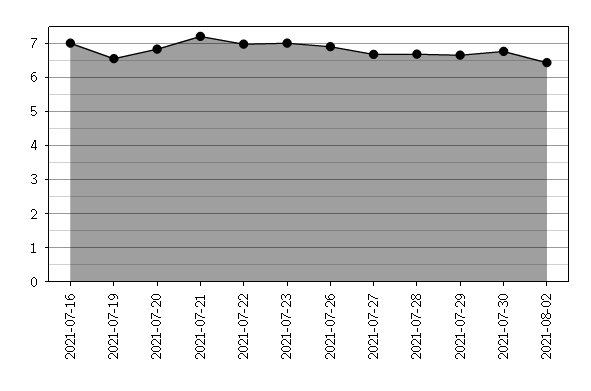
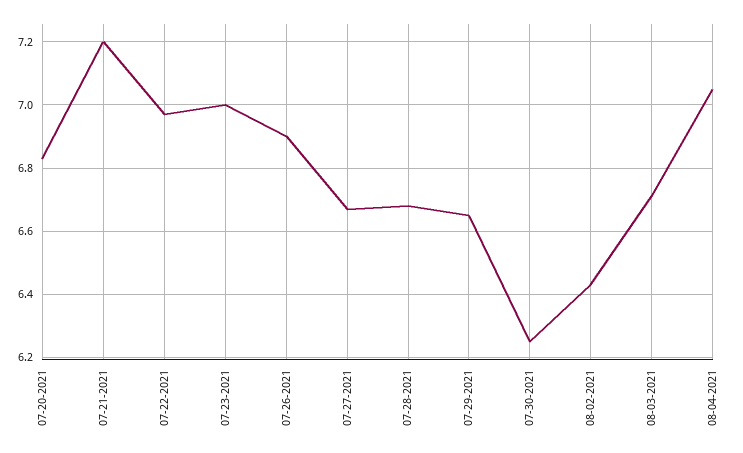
2021-07-16: 7 -> none
2021-07-19: 6.6 -> none
2021-07-30: 6.8 -> 6.25
08-03-2021: none -> 6.7
08-04-2021: none -> 7.05

